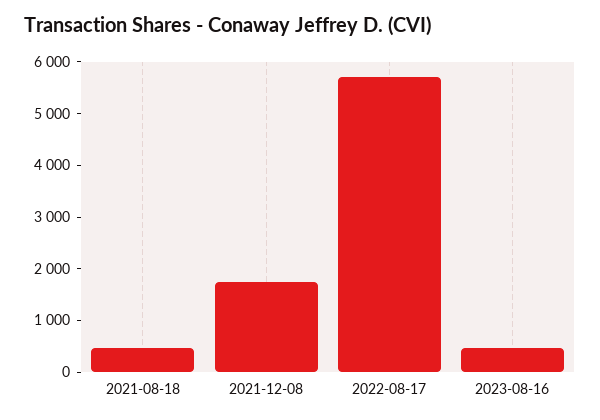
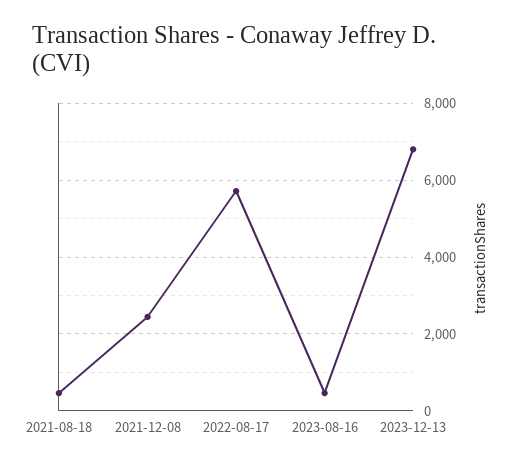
2021-12-08: 1800 -> 2400
2023-12-13: none -> 6800

